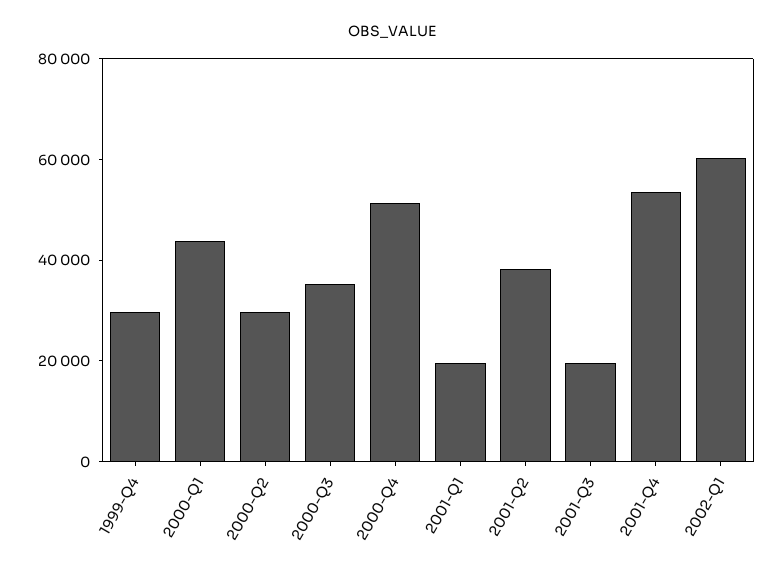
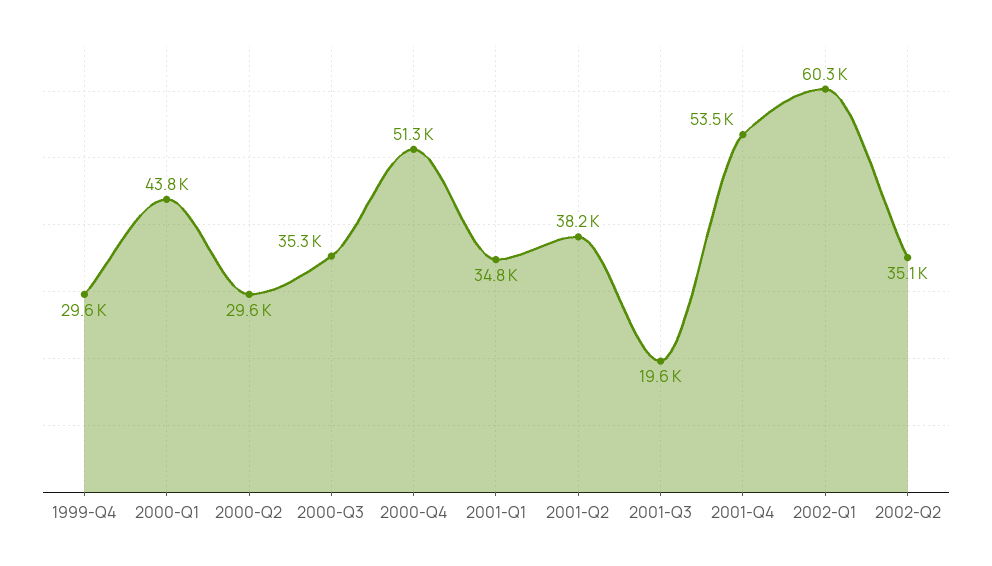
2001-Q1: 20000 -> 34800
2002-Q2: none -> 35100

